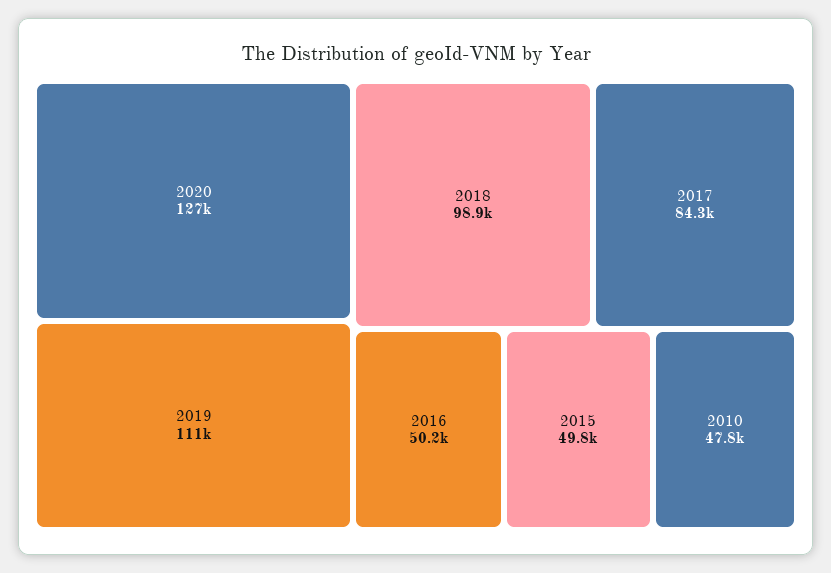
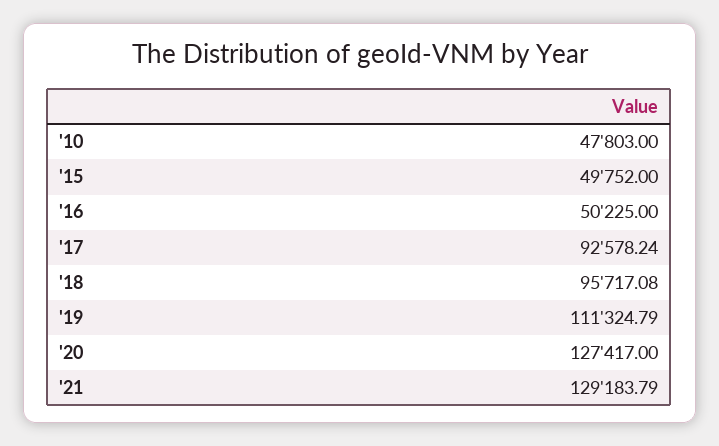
2018: 98900 -> 95717.08
2017: 84300 -> 92578.24
'21: none -> 129183.79

